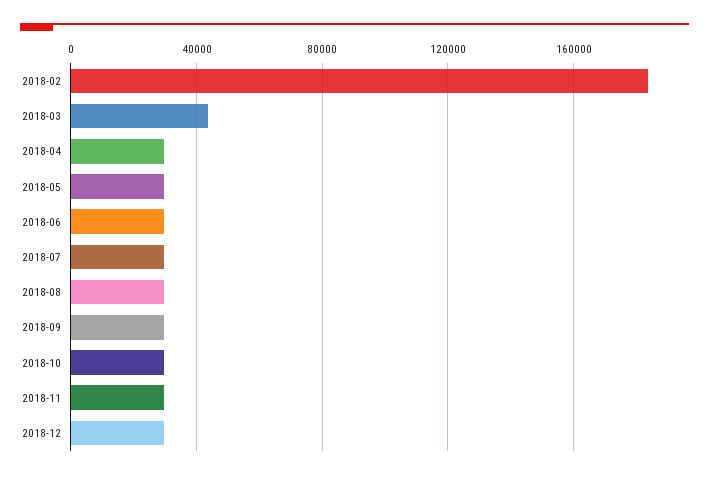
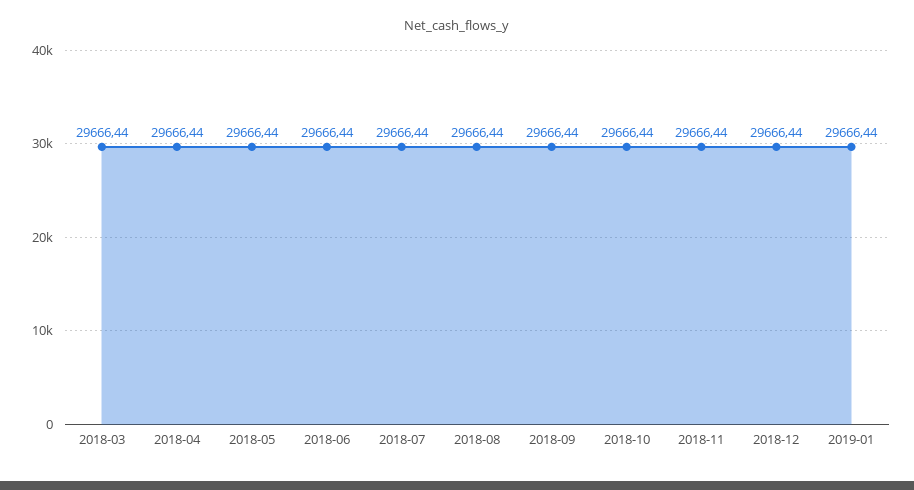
2018-02: 185000 -> none
2018-03: 45000 -> 29666.44
2019-01: none -> 29666.44

